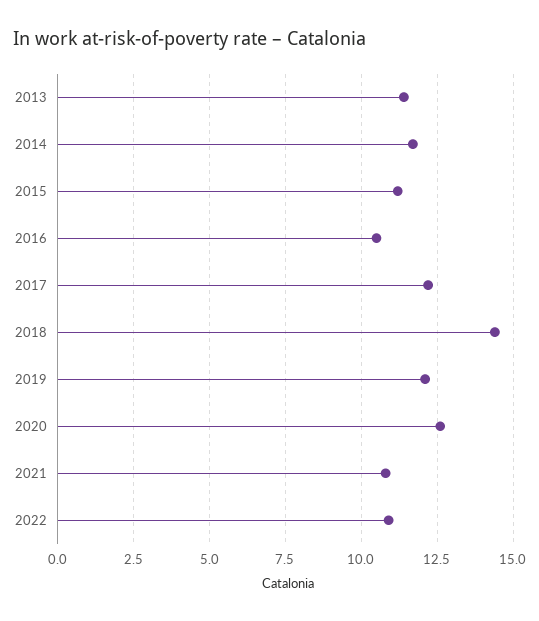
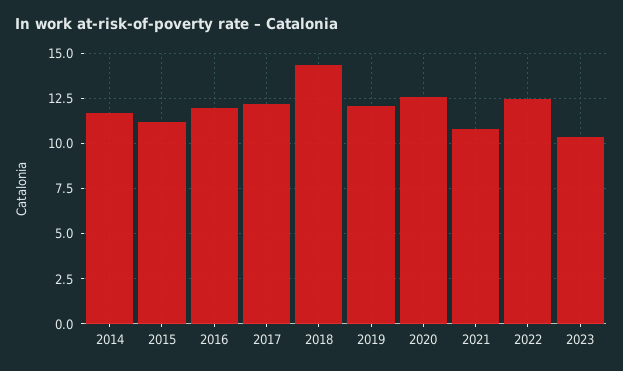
2013: 11.5 -> none
2016: 10.5 -> 12
2022: 11 -> 12.5
2023: none -> 10.5

